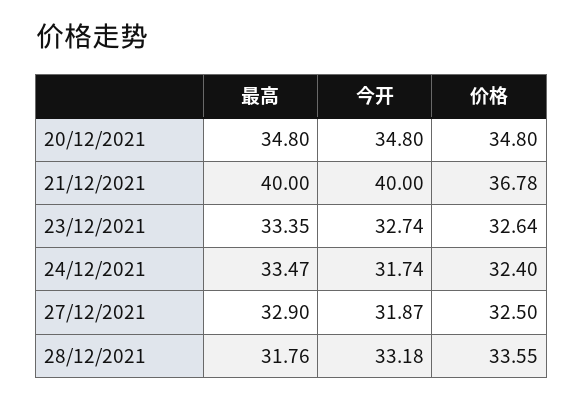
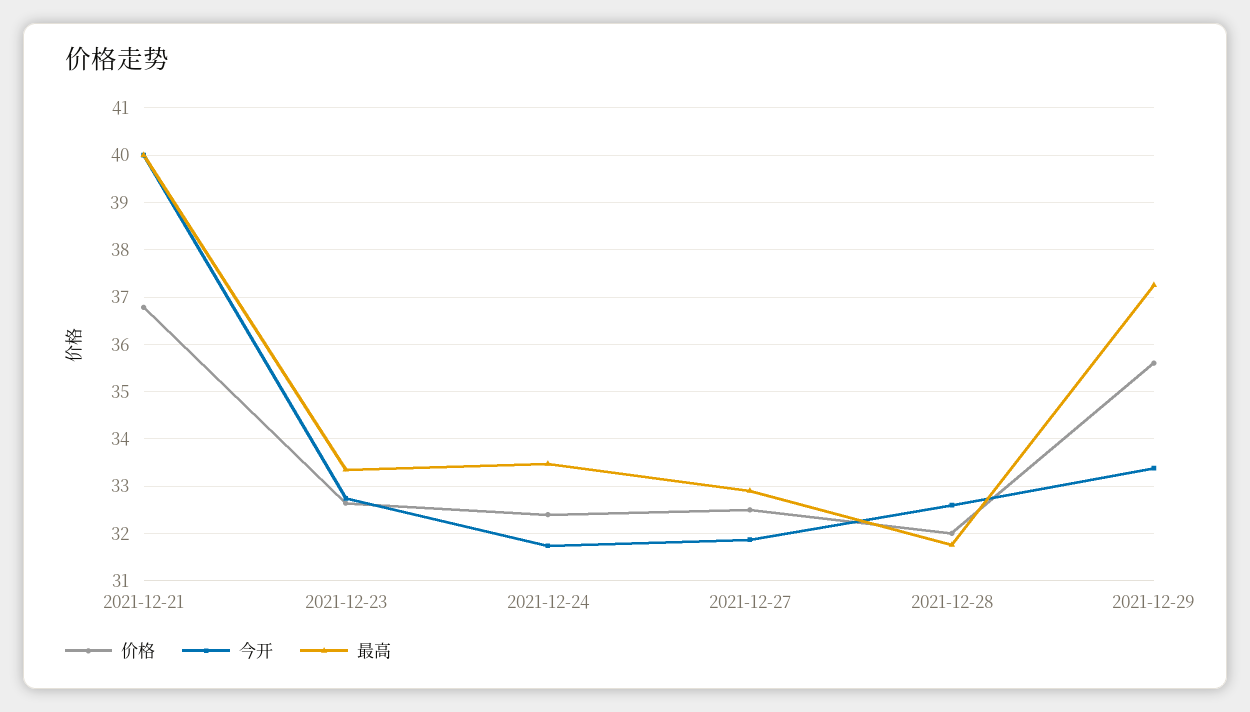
最高, 20/12/2021: 34.8 -> none
今开, 20/12/2021: 34.8 -> none
价格, 20/12/2021: 34.8 -> none
今开, 28/12/2021: 33.18 -> 32.6
价格, 28/12/2021: 33.55 -> 32
价格, 2021-12-29: none -> 35.6
今开, 2021-12-29: none -> 33.4
最高, 2021-12-29: none -> 37.2

